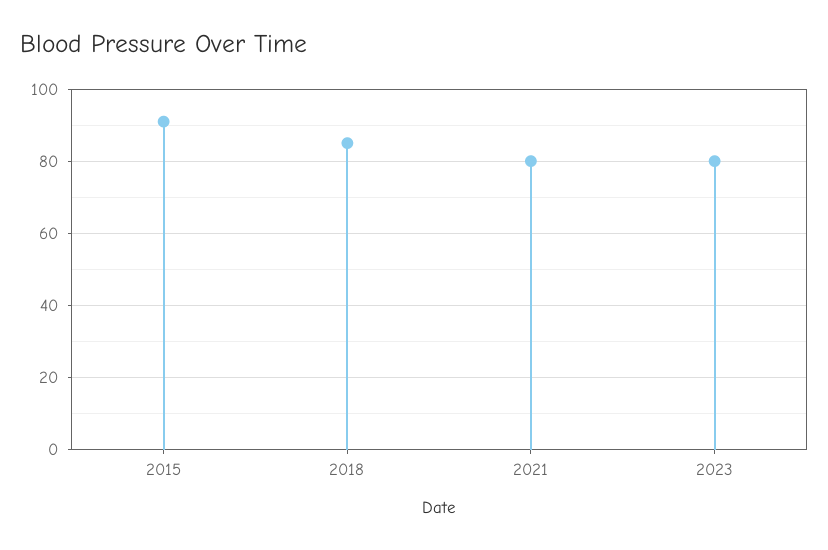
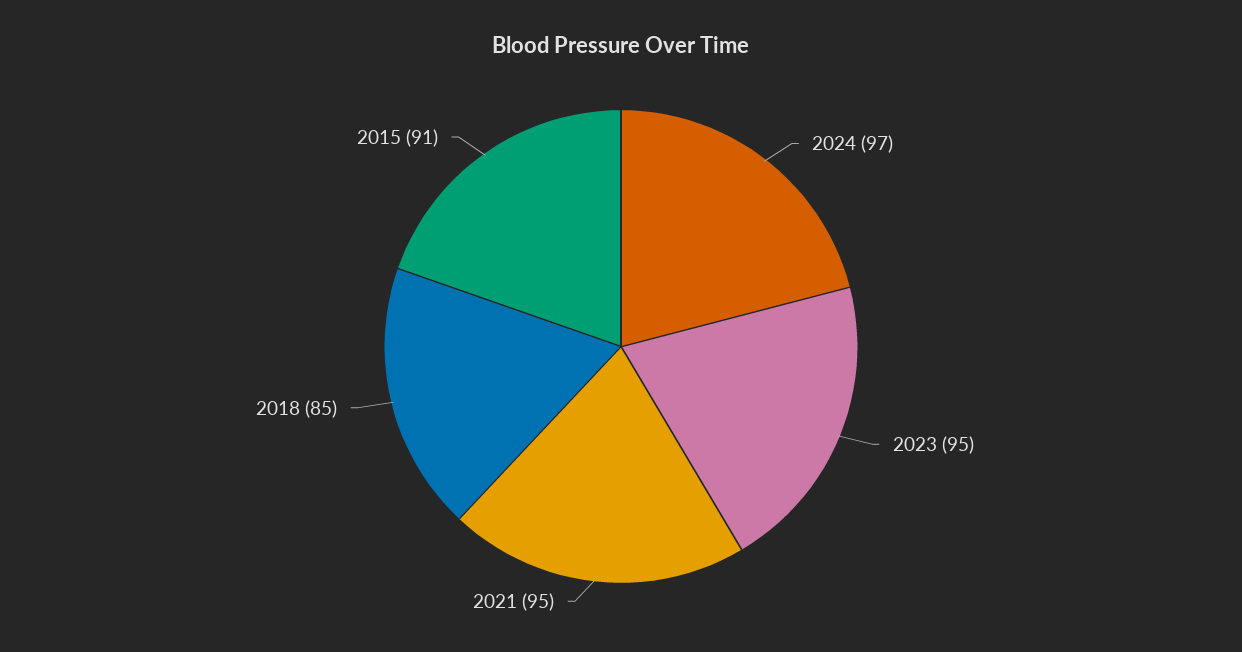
2021: 80 -> 95
2023: 80 -> 95
2024: none -> 97

